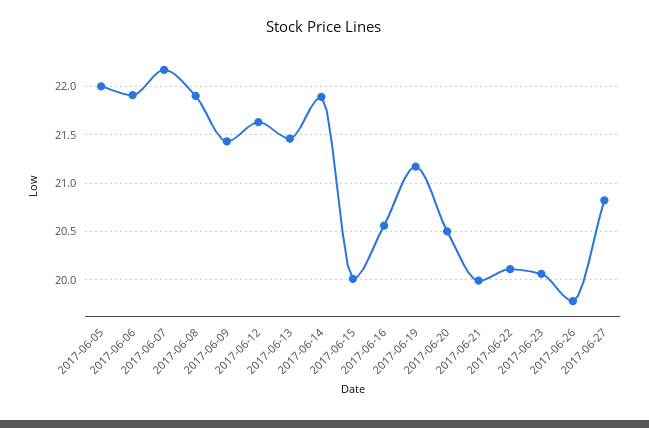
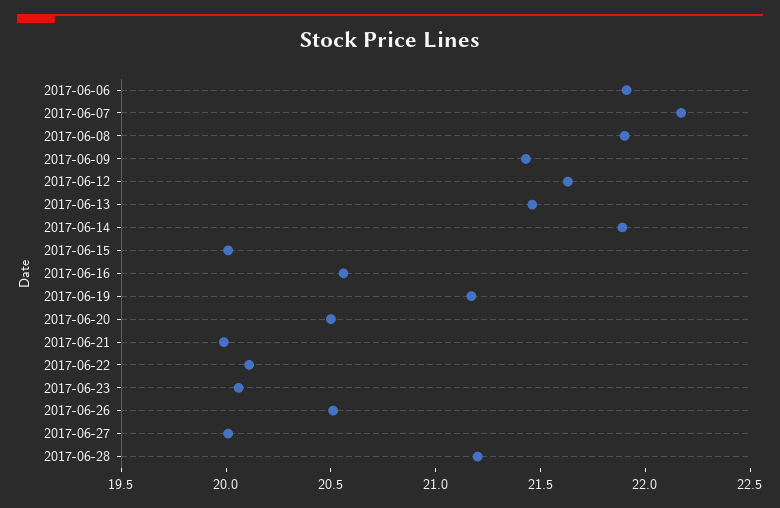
2017-06-05: 22 -> none
2017-06-26: 19.8 -> 20.5
2017-06-27: 20.8 -> 20
2017-06-28: none -> 21.2

